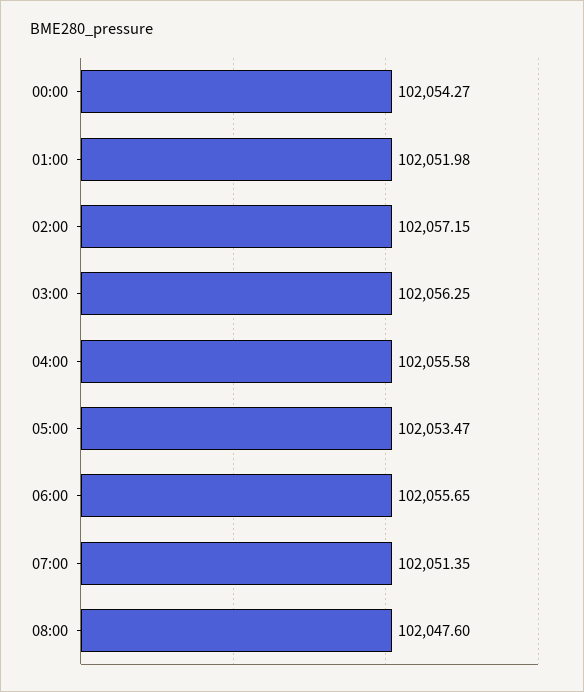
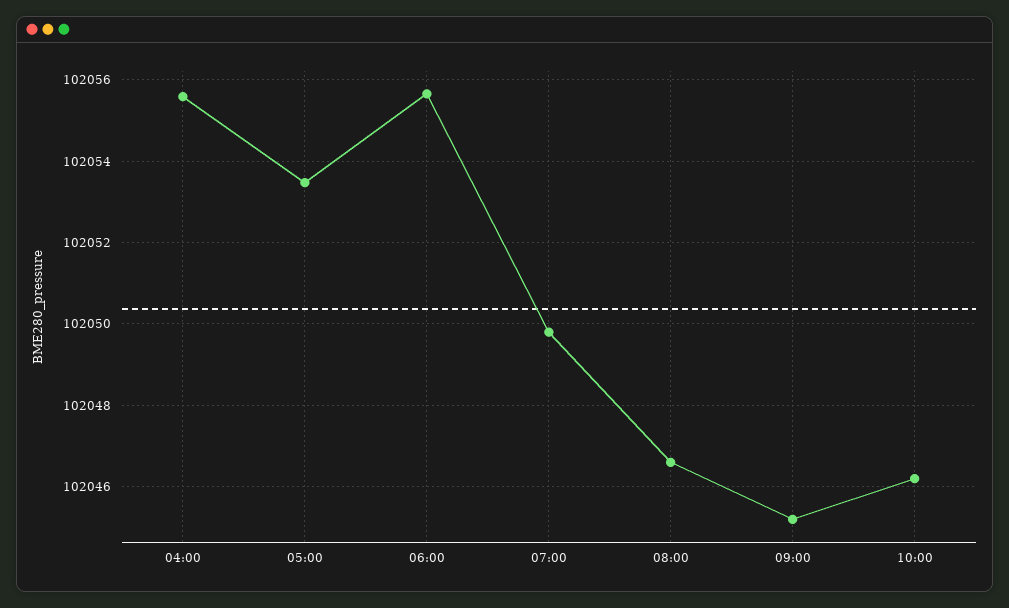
00:00: 102054.27 -> none
01:00: 102051.98 -> none
02:00: 102057.15 -> none
03:00: 102056.25 -> none
07:00: 102051.35 -> 102049.8
08:00: 102047.6 -> 102046.6
09:00: none -> 102045.2
10:00: none -> 102046.2

